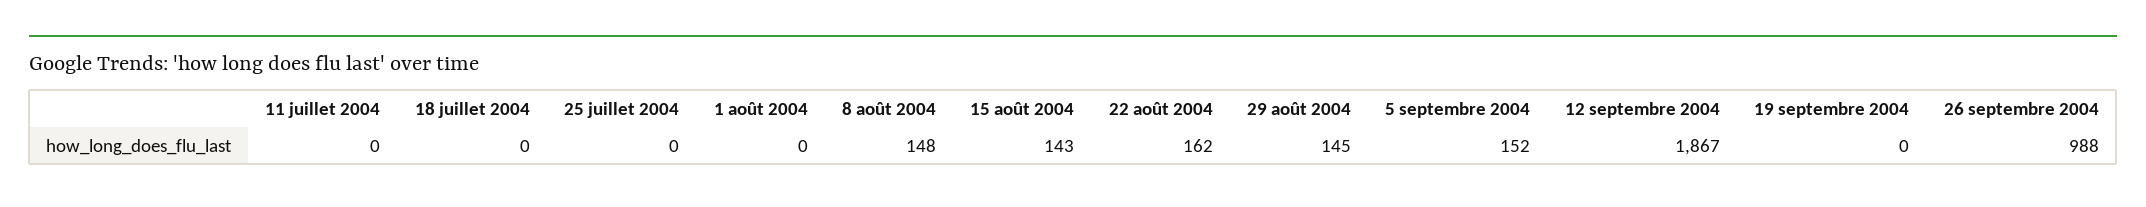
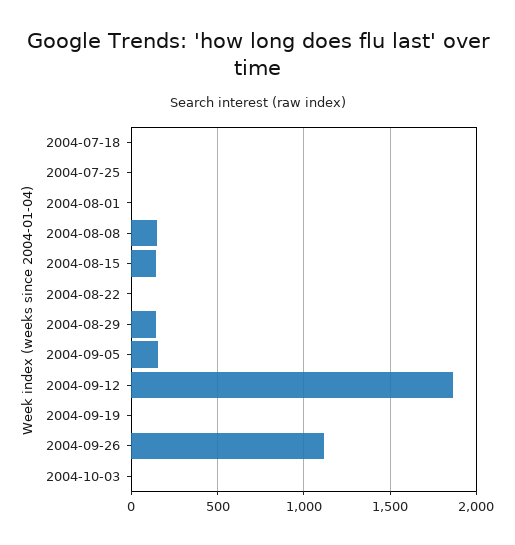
11 juillet 2004: 0 -> none
22 août 2004: 162 -> 0
26 septembre 2004: 988 -> 1100
2004-10-03: none -> 0

